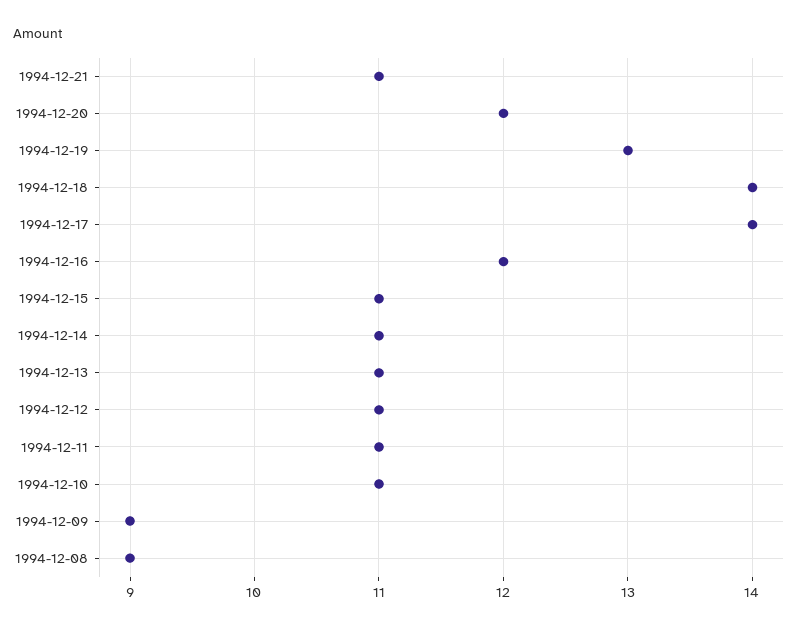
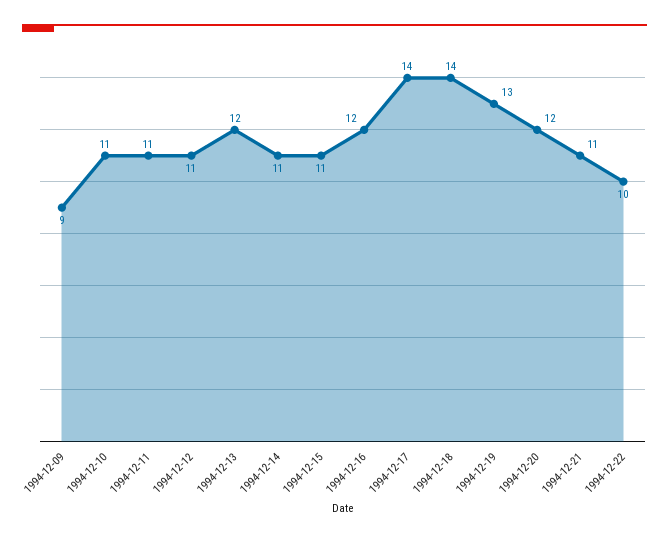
1994-12-13: 11 -> 12
1994-12-08: 9 -> none
1994-12-22: none -> 10

